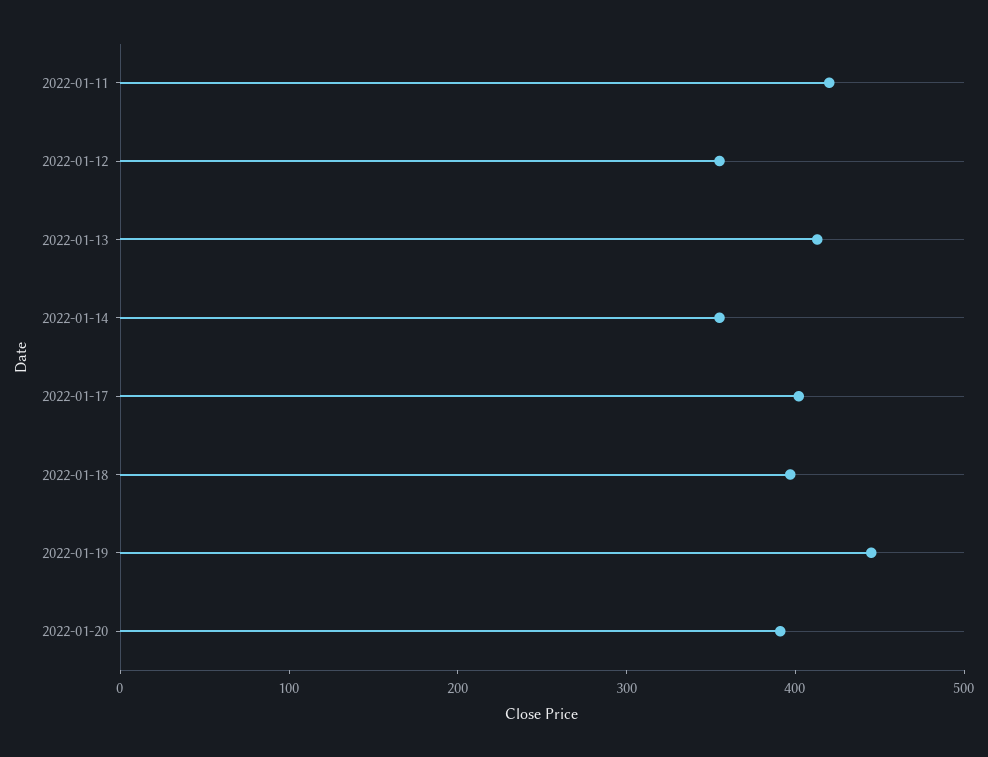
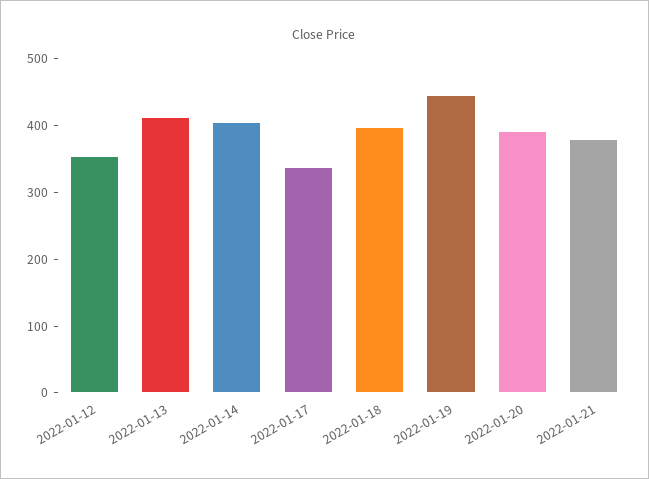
2022-01-11: 420 -> none
2022-01-14: 360 -> 400
2022-01-17: 400 -> 340
2022-01-21: none -> 380

